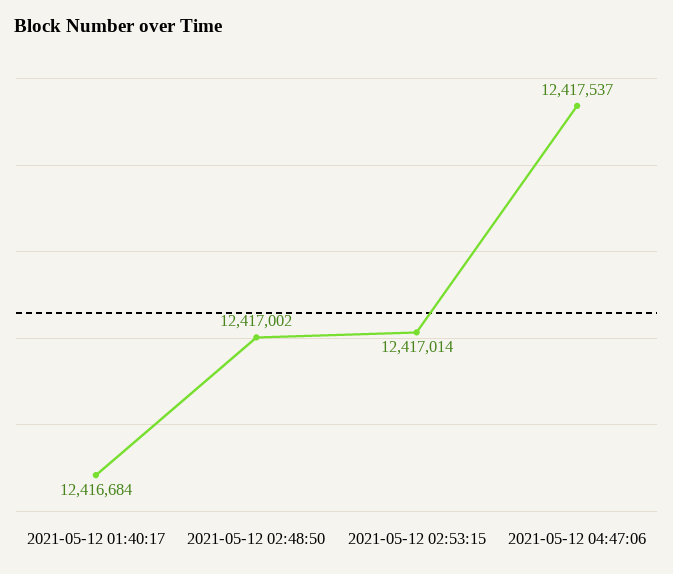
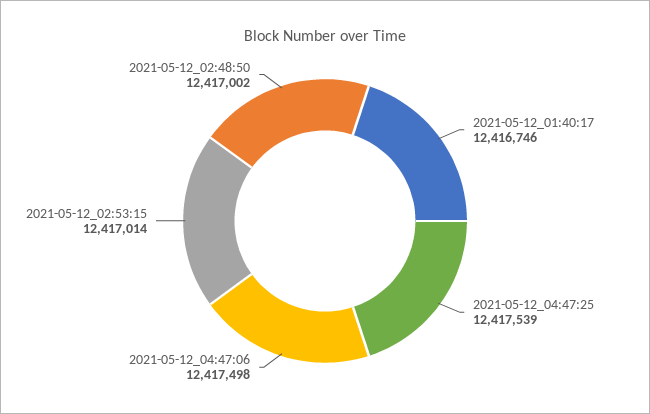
2021-05-12 01:40:17: 12416684 -> 12416746
2021-05-12 04:47:06: 12417537 -> 12417498
2021-05-12_04:47:25: none -> 12417539

